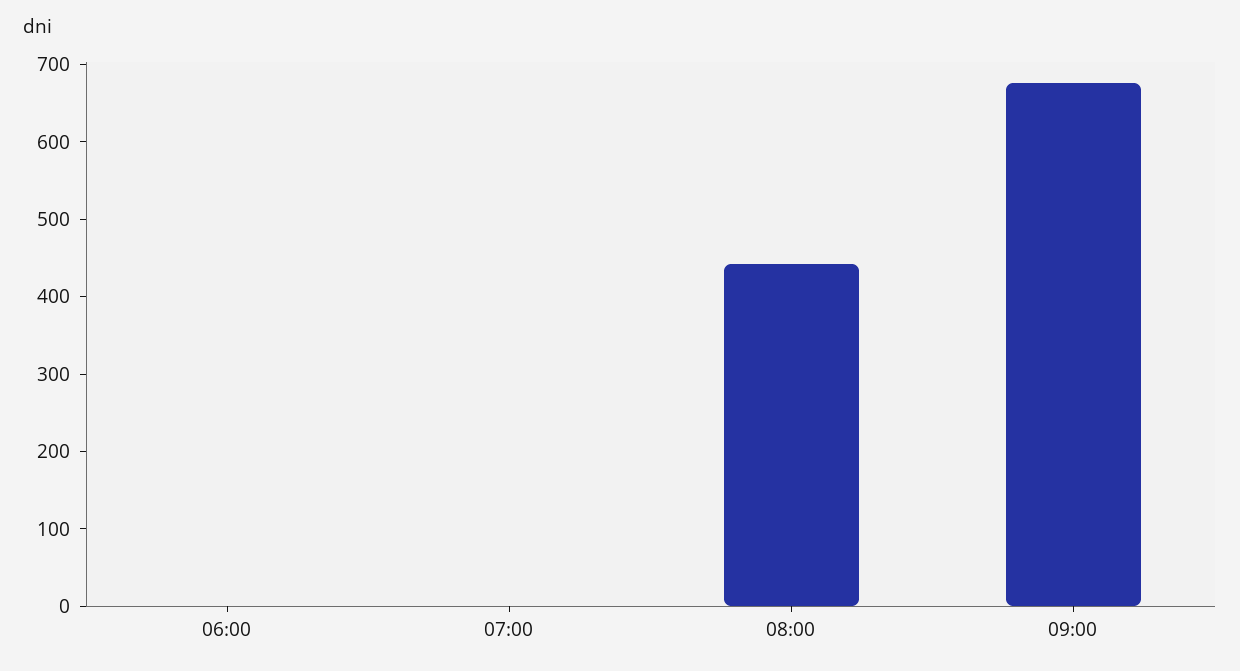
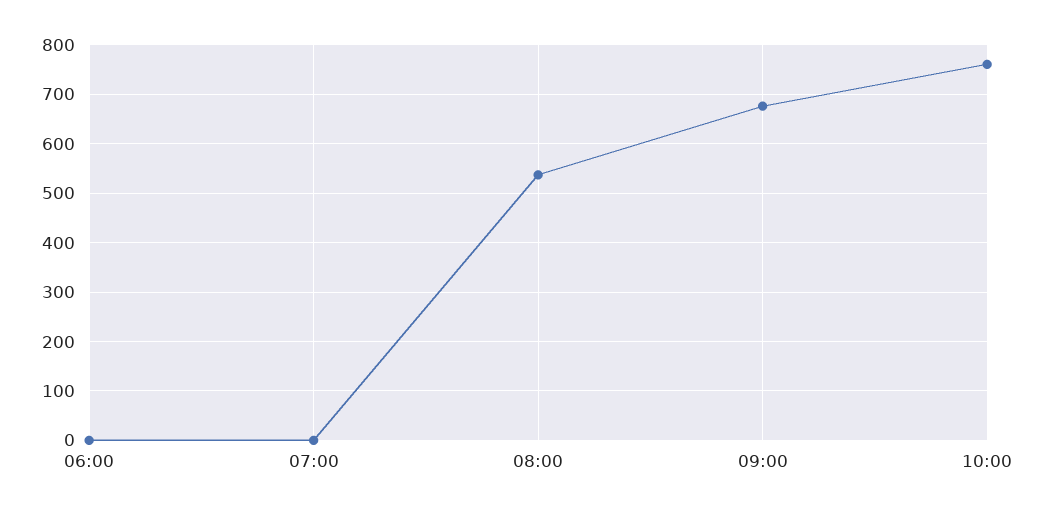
08:00: 440 -> 540
10:00: none -> 760

